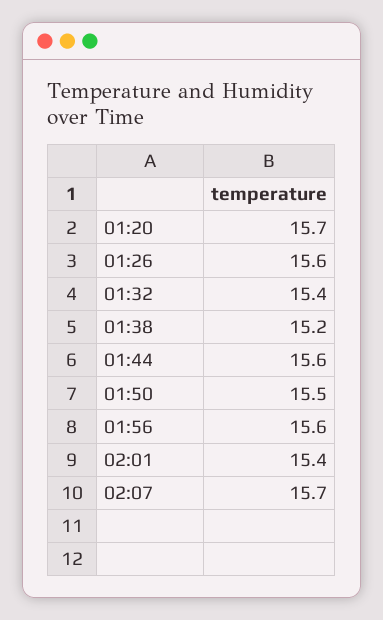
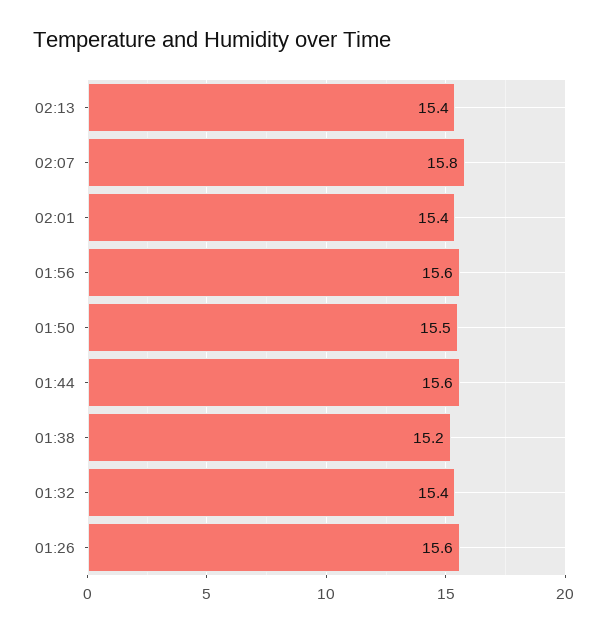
01:20: 15.7 -> none
02:07: 15.7 -> 15.8
02:13: none -> 15.4

